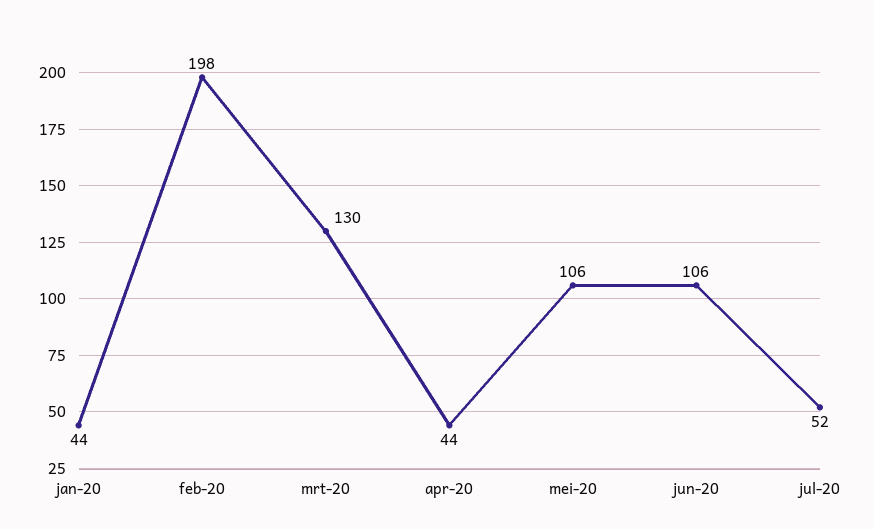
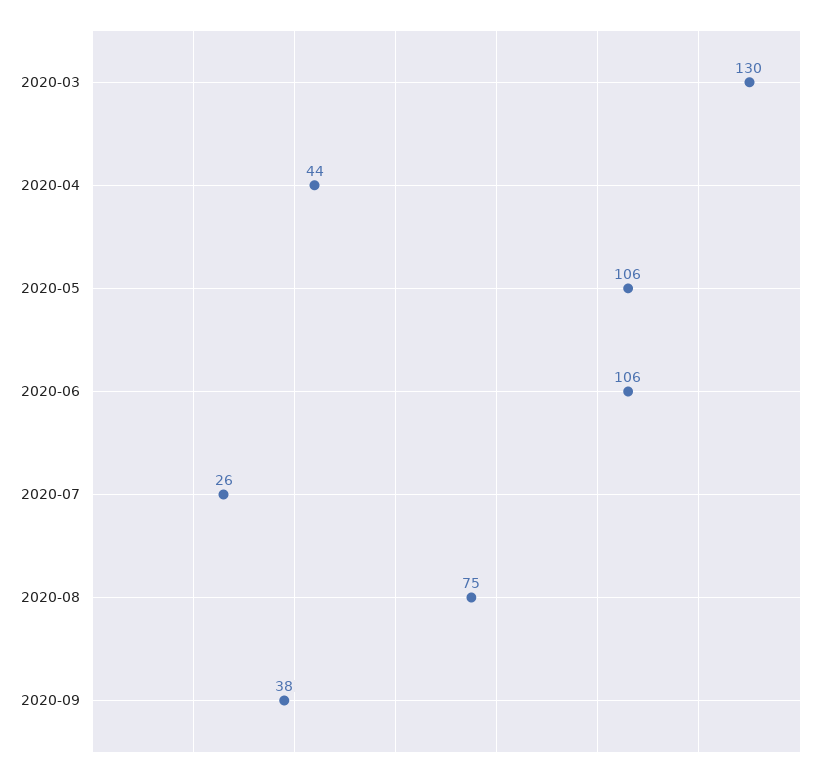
jan-20: 44 -> none
feb-20: 198 -> none
jul-20: 52 -> 26
2020-08: none -> 75
2020-09: none -> 38

